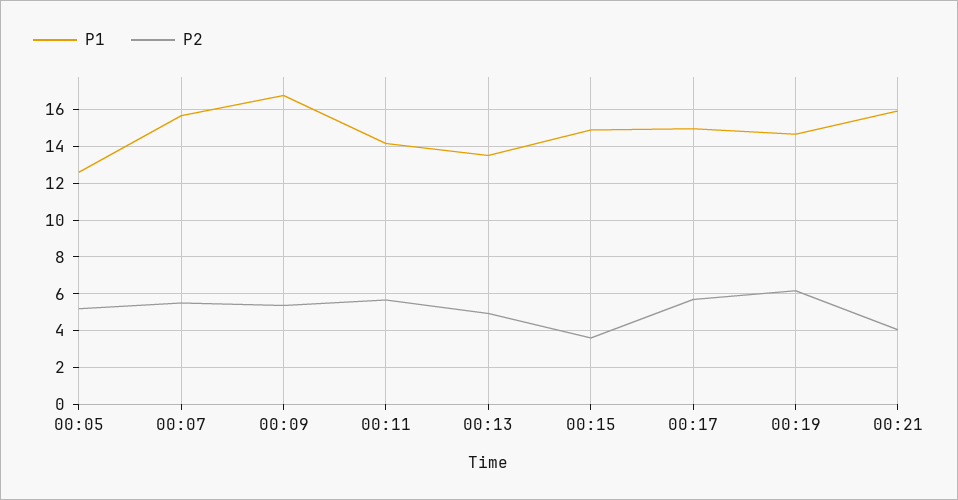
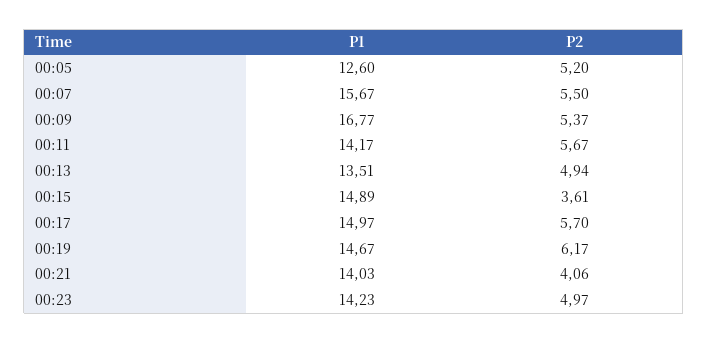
P1, 00:21: 16 -> 14.03
P1, 00:23: none -> 14.23
P2, 00:23: none -> 4.97

